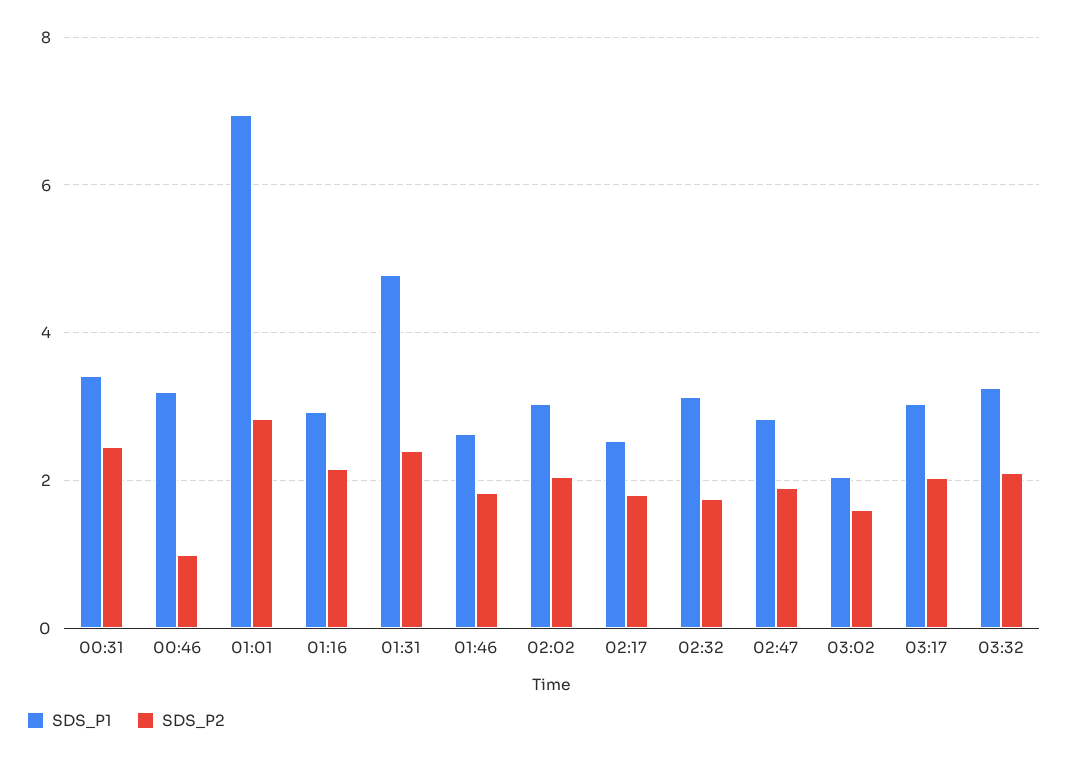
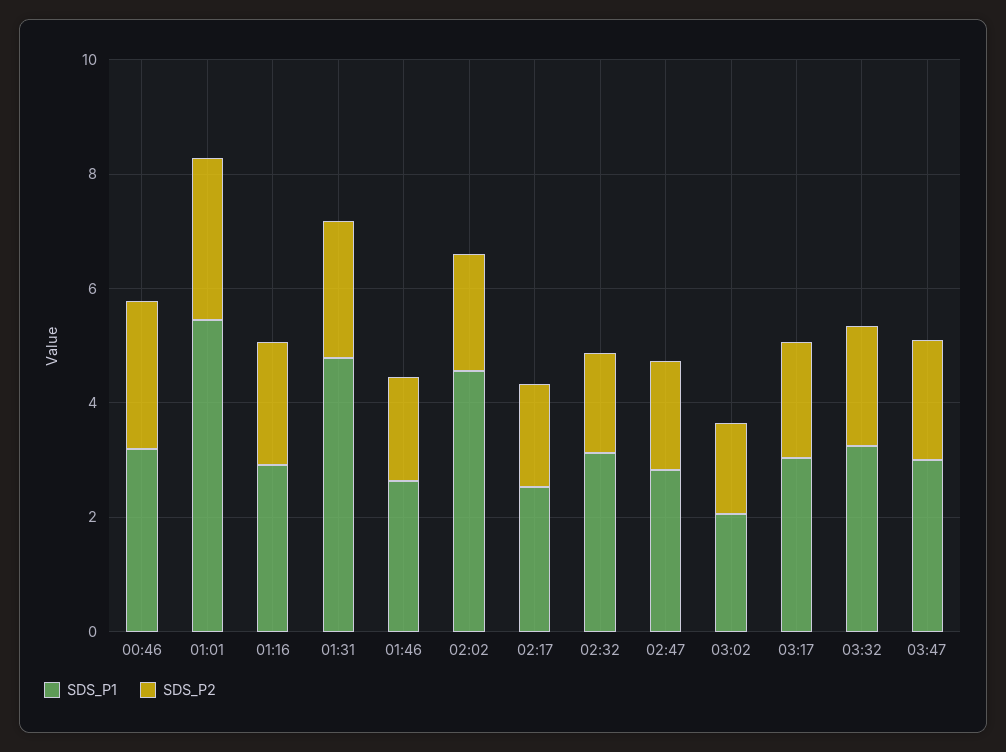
SDS_P1, 00:31: 3.4 -> none
SDS_P2, 00:31: 2.4 -> none
SDS_P2, 00:46: 1 -> 2.5
SDS_P1, 01:01: 7 -> 5.5
SDS_P1, 02:02: 3 -> 4.5
SDS_P1, 03:47: none -> 3
SDS_P2, 03:47: none -> 2

